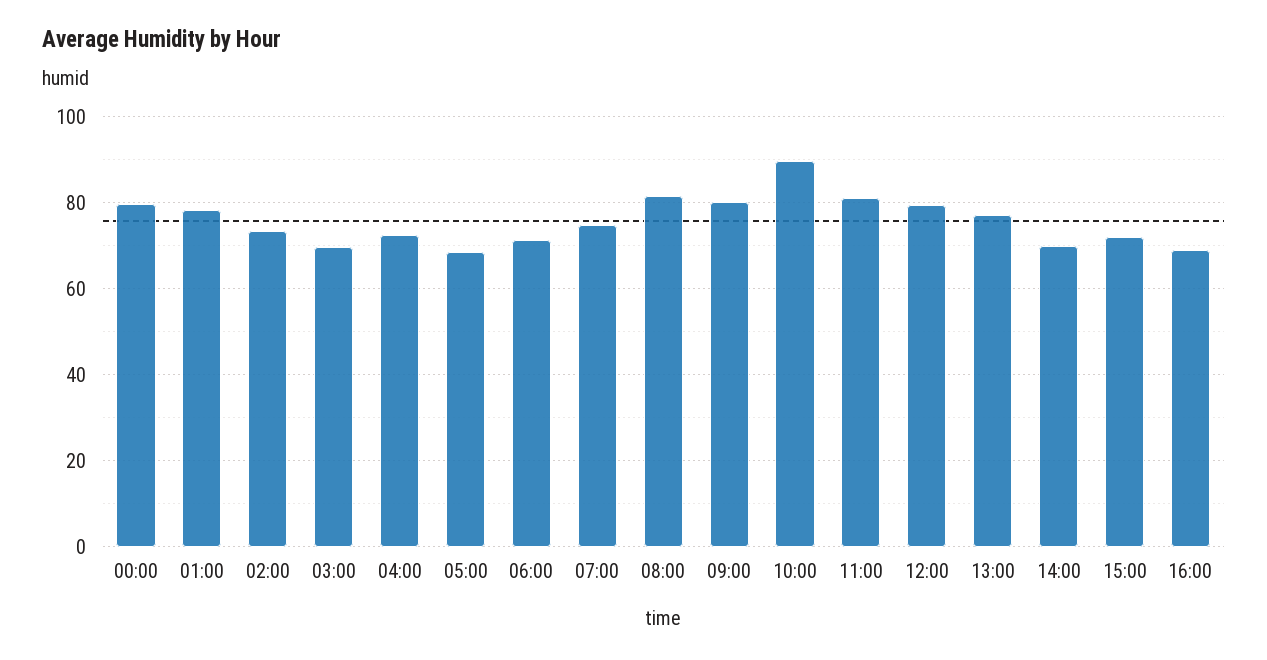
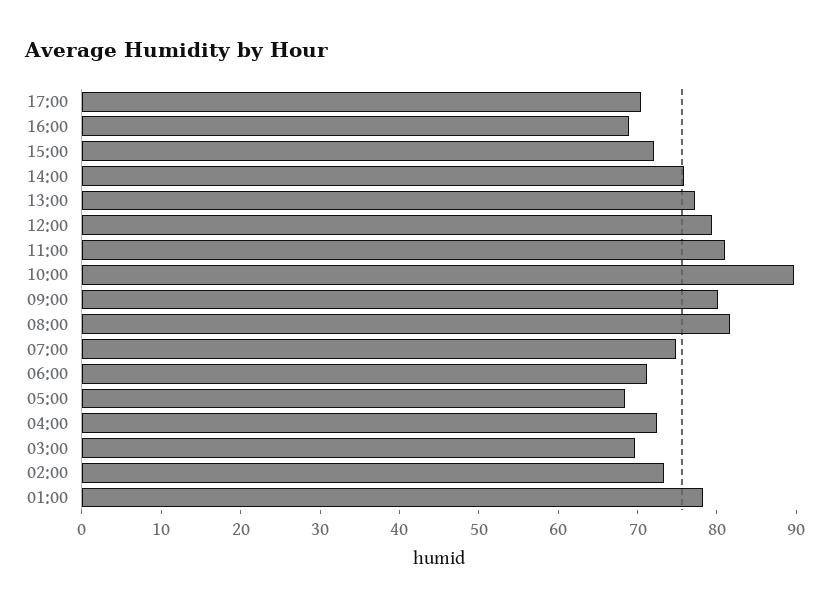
00:00: 80 -> none
14:00: 70 -> 76
17:00: none -> 70

